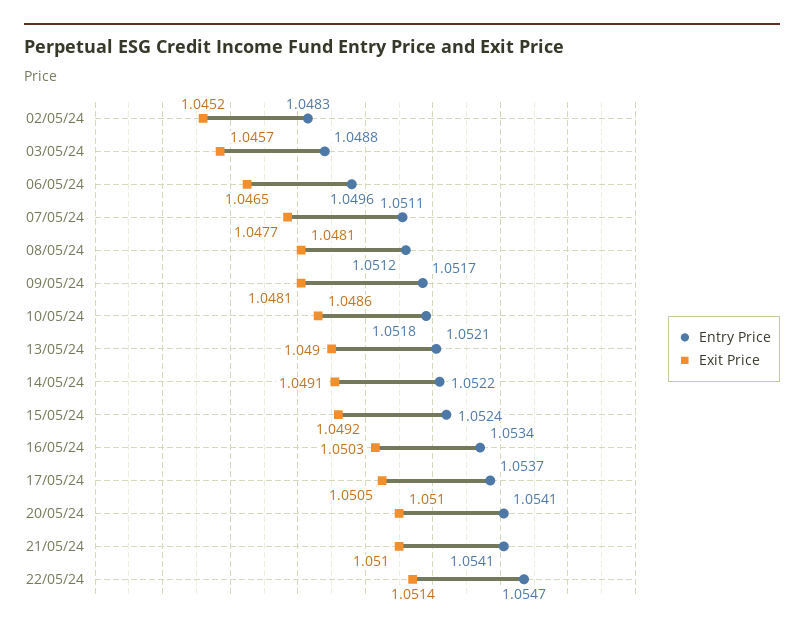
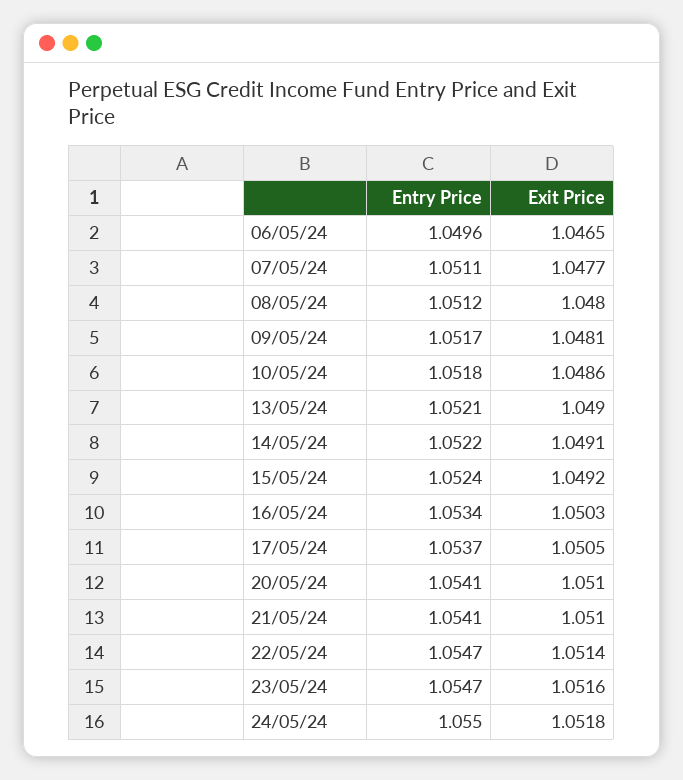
Entry Price, 02/05/24: 1.0483 -> none
Exit Price, 02/05/24: 1.0452 -> none
Entry Price, 03/05/24: 1.0488 -> none
Exit Price, 03/05/24: 1.0457 -> none
Exit Price, 08/05/24: 1.0481 -> 1.048
Entry Price, 23/05/24: none -> 1.0547
Exit Price, 23/05/24: none -> 1.0516
Entry Price, 24/05/24: none -> 1.055
Exit Price, 24/05/24: none -> 1.0518

